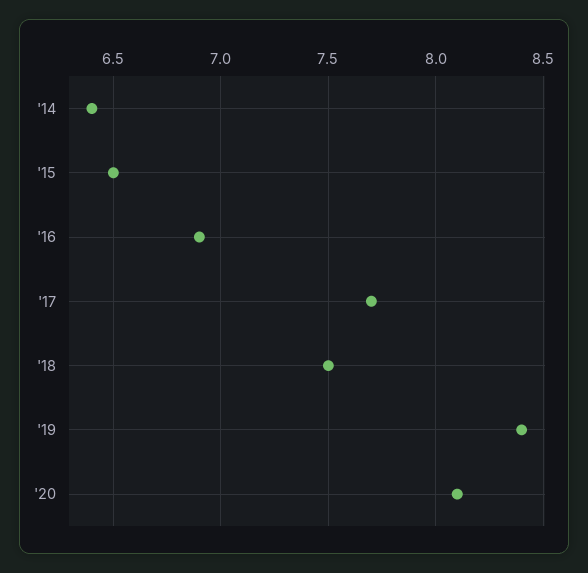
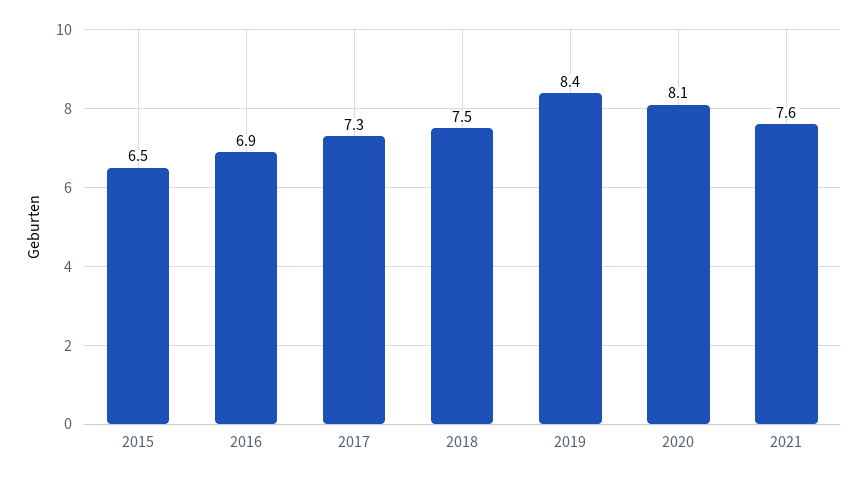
'14: 6.4 -> none
'17: 7.7 -> 7.3
2021: none -> 7.6

